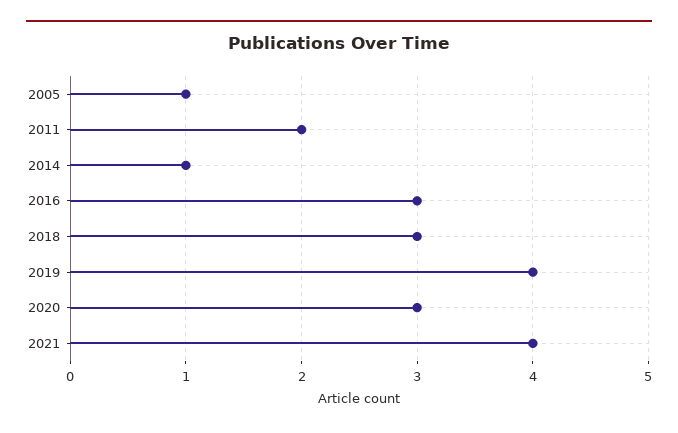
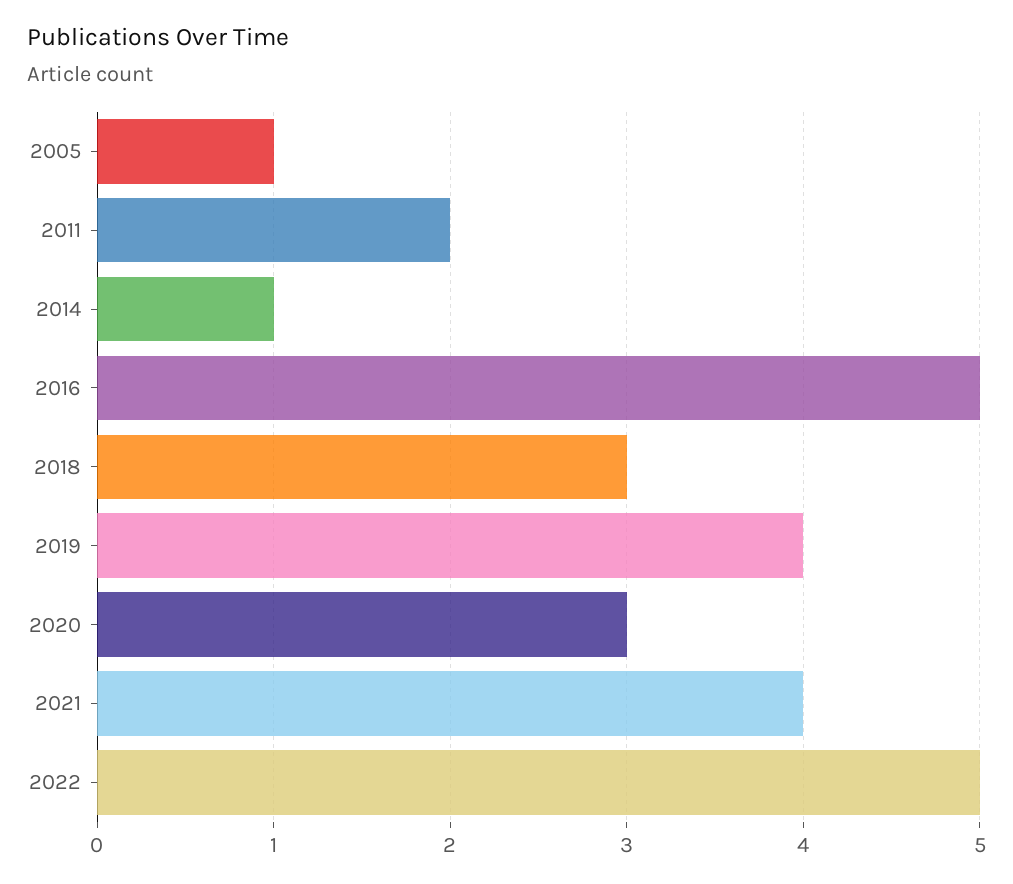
2016: 3 -> 5
2022: none -> 5

